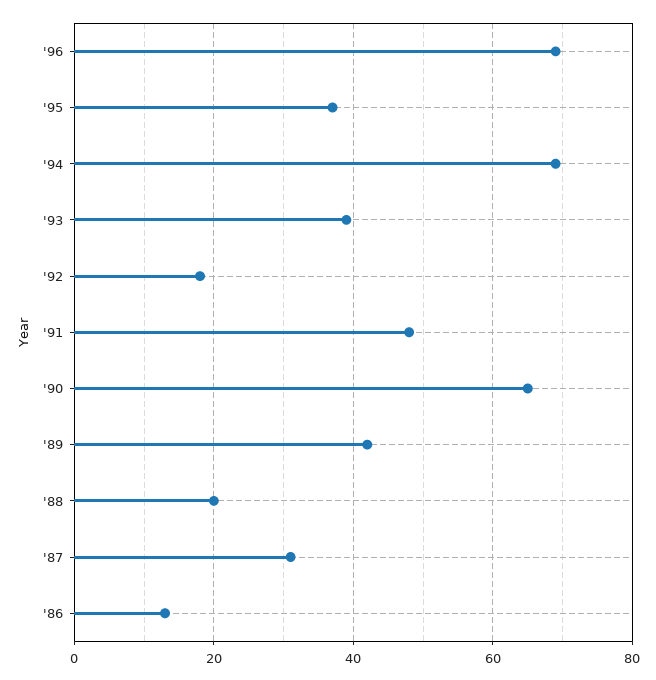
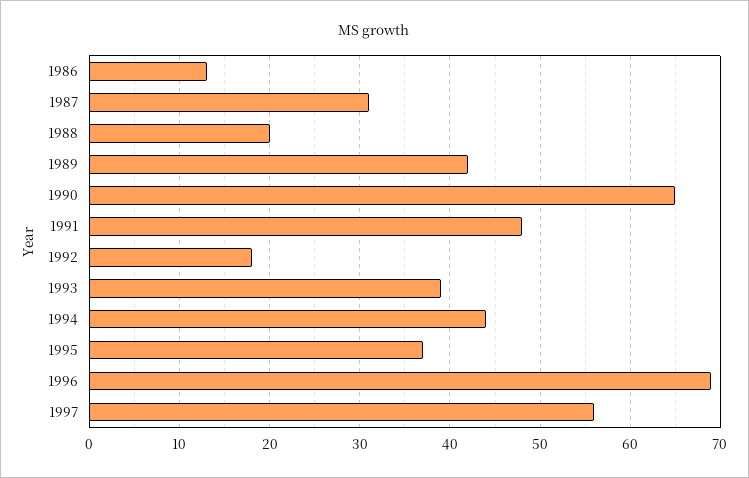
'94: 70 -> 44
1997: none -> 56

